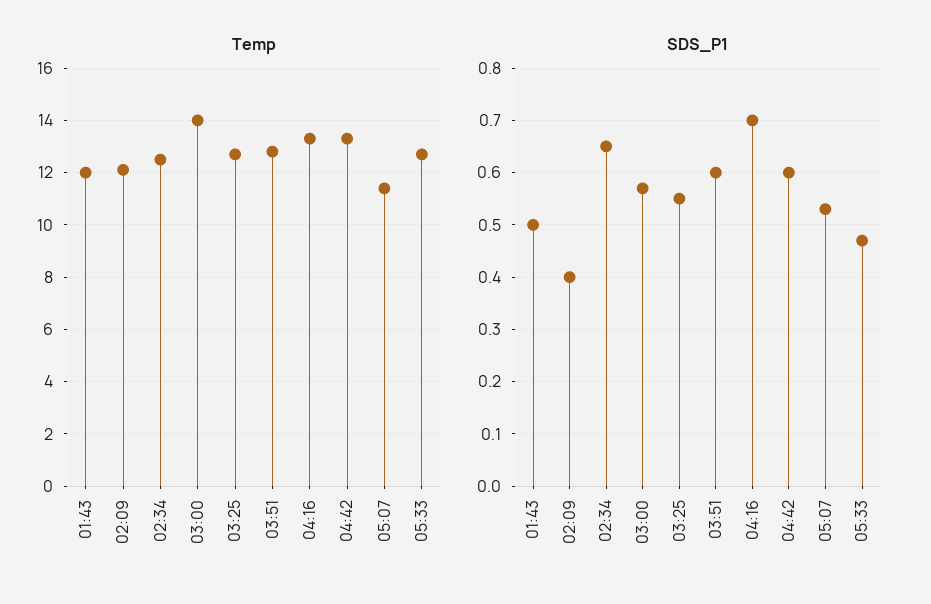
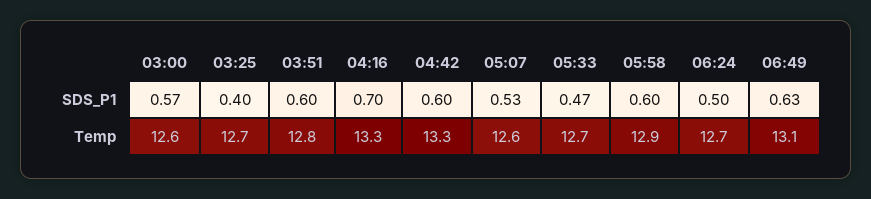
Temp, 01:43: 12 -> none
Temp, 02:09: 12 -> none
Temp, 02:34: 12.5 -> none
Temp, 03:00: 14 -> 12.6
Temp, 05:07: 11.5 -> 12.6
SDS_P1, 01:43: 0.5 -> none
SDS_P1, 02:09: 0.4 -> none
SDS_P1, 02:34: 0.65 -> none
SDS_P1, 03:25: 0.55 -> 0.4
SDS_P1, 05:58: none -> 0.6
SDS_P1, 06:24: none -> 0.5
SDS_P1, 06:49: none -> 0.63
Temp, 05:58: none -> 12.9
Temp, 06:24: none -> 12.7
Temp, 06:49: none -> 13.1

